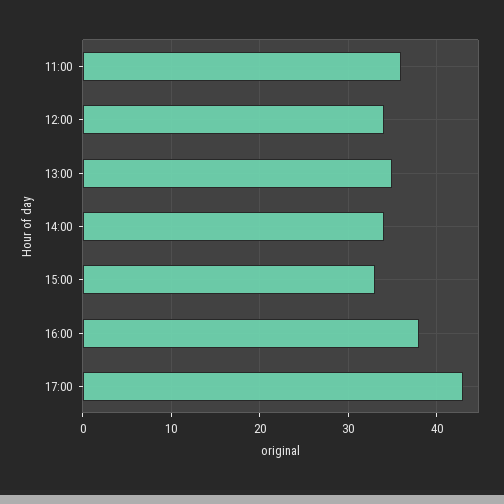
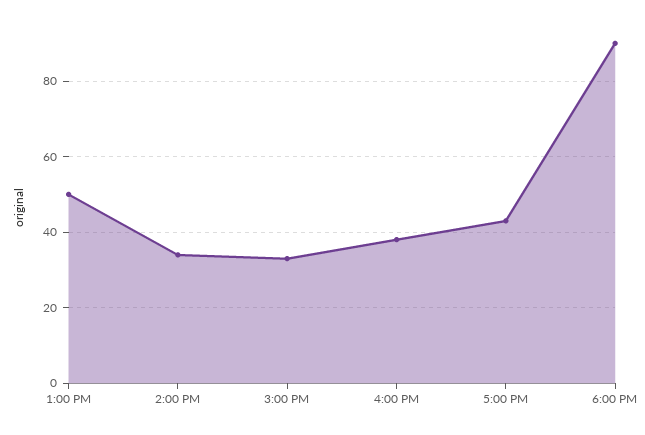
11:00: 36 -> none
12:00: 34 -> none
13:00: 35 -> 50
6:00 PM: none -> 90

